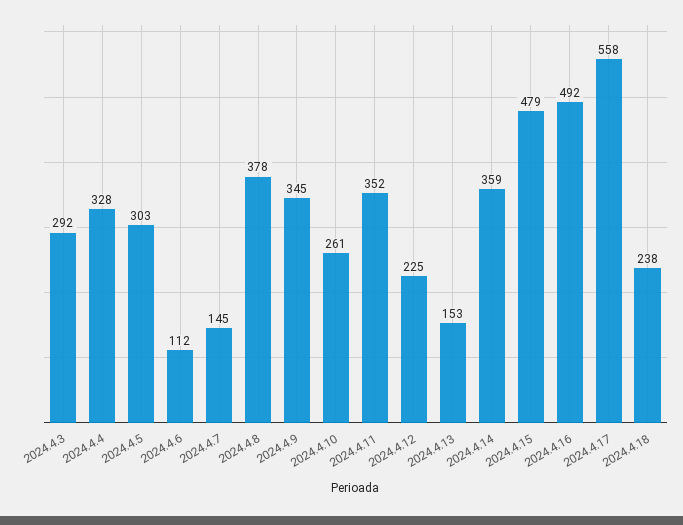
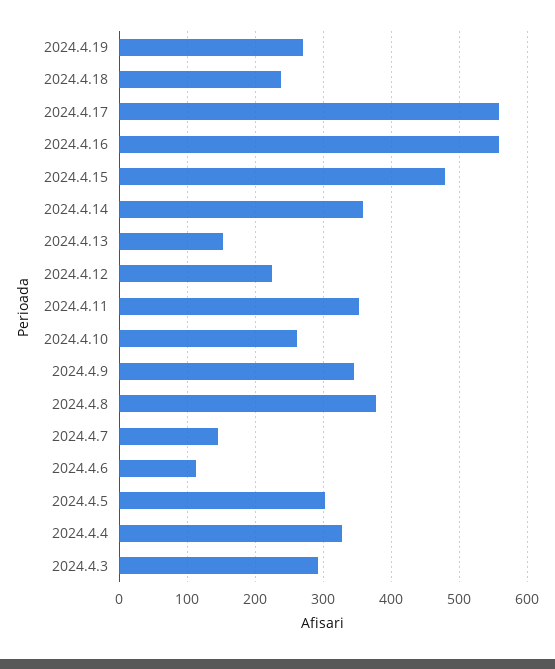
2024.4.16: 492 -> 560
2024.4.19: none -> 270

